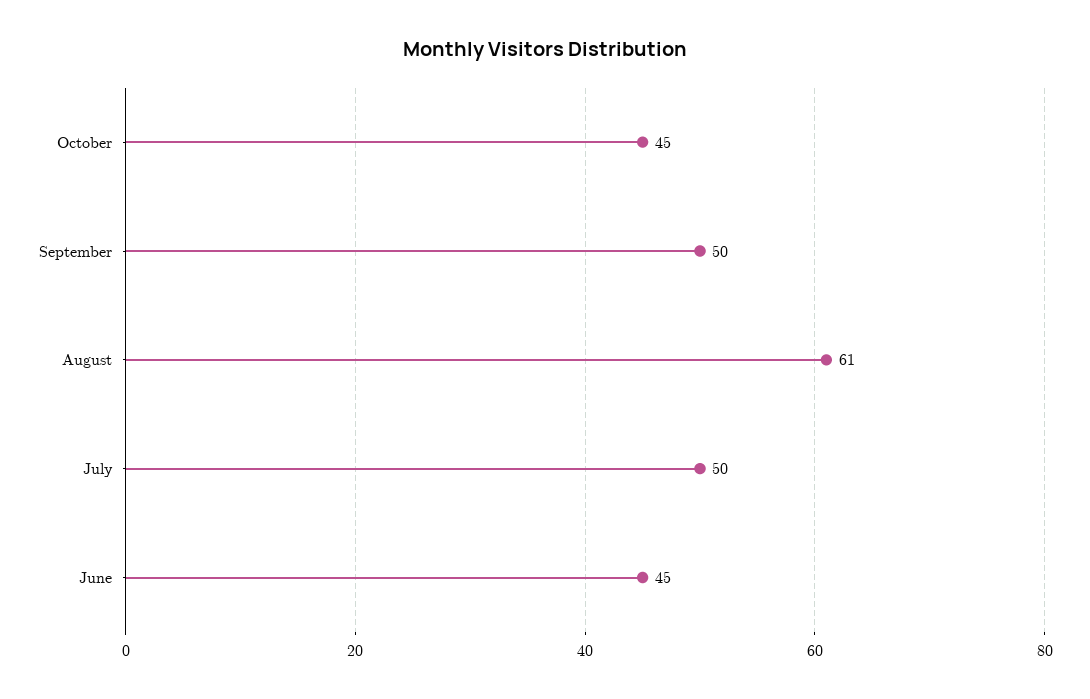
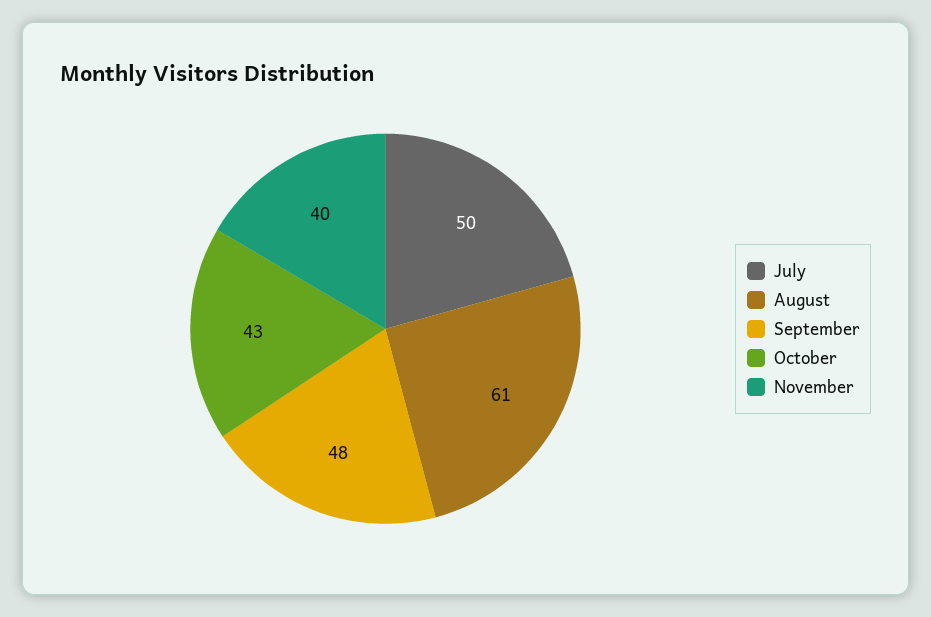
October: 45 -> 43
September: 50 -> 48
June: 45 -> none
November: none -> 40

